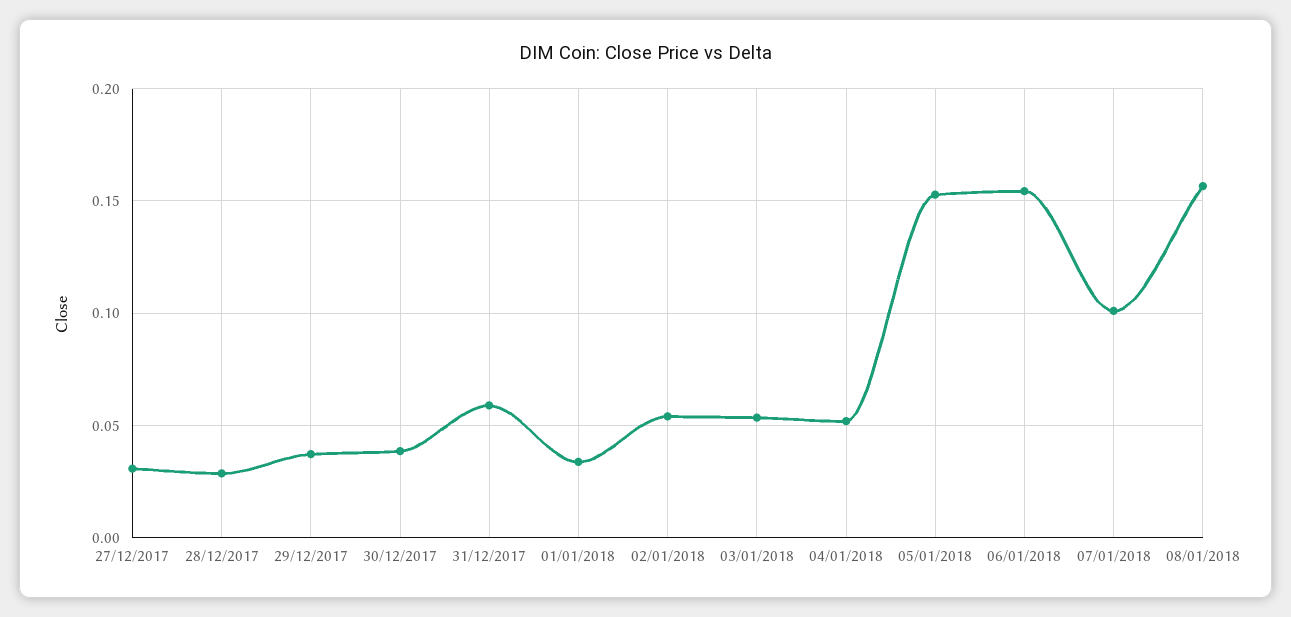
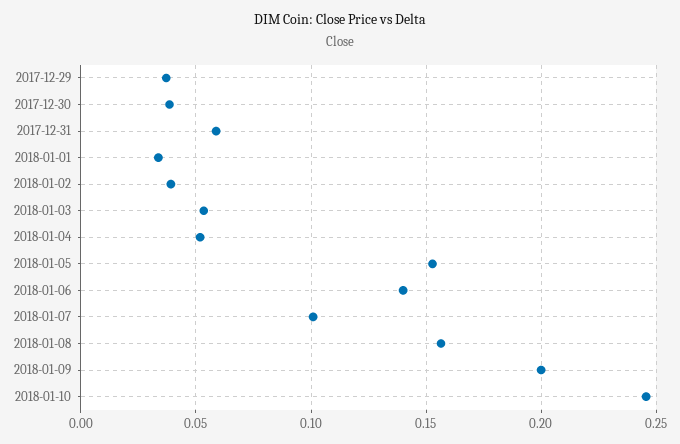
27/12/2017: 0.03 -> none
28/12/2017: 0.03 -> none
02/01/2018: 0.055 -> 0.04
06/01/2018: 0.155 -> 0.14
2018-01-09: none -> 0.2
2018-01-10: none -> 0.245

